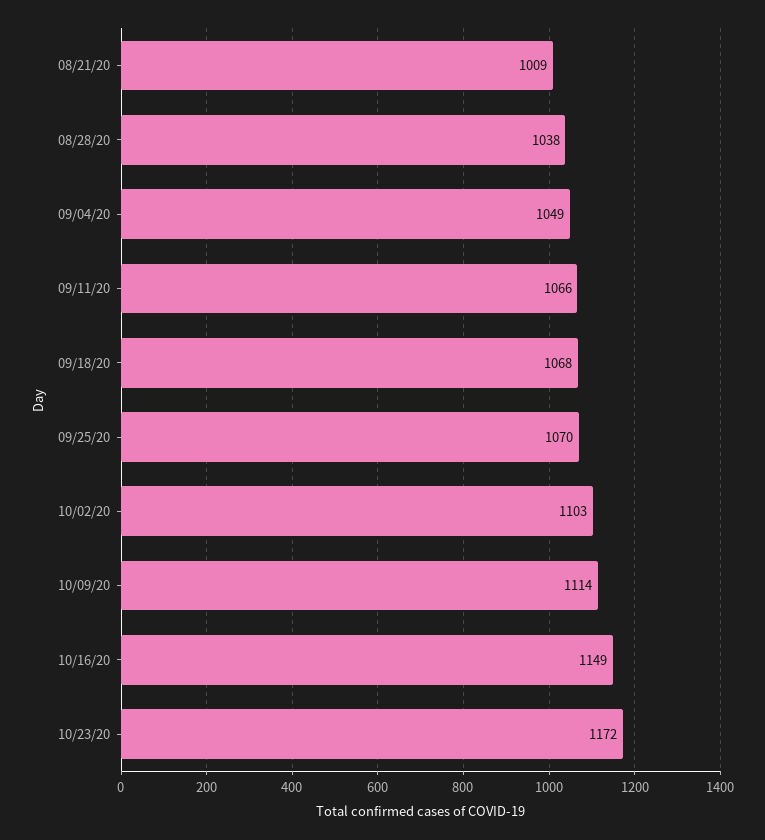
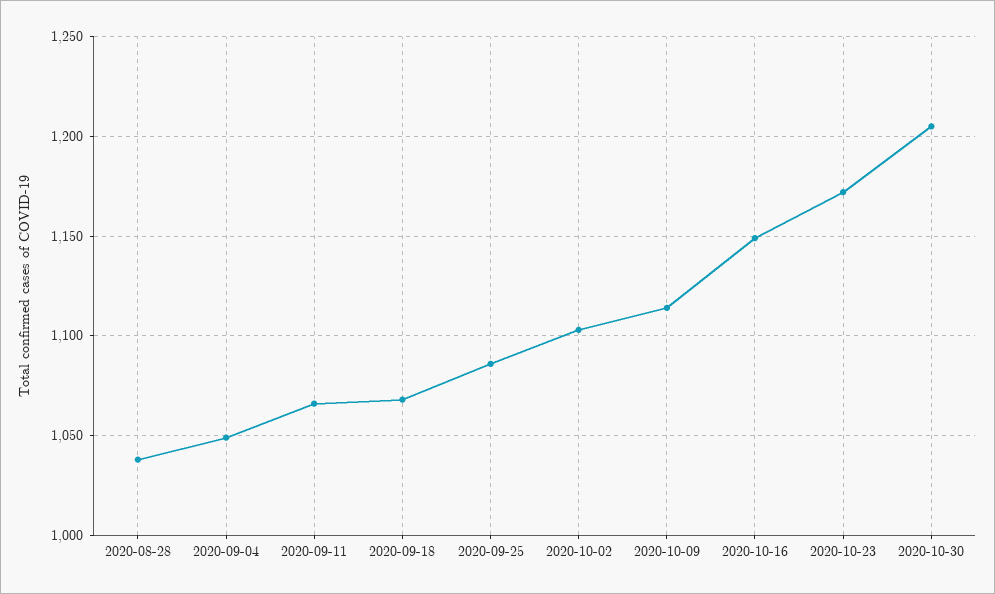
08/21/20: 1009 -> none
09/25/20: 1070 -> 1085
2020-10-30: none -> 1205

